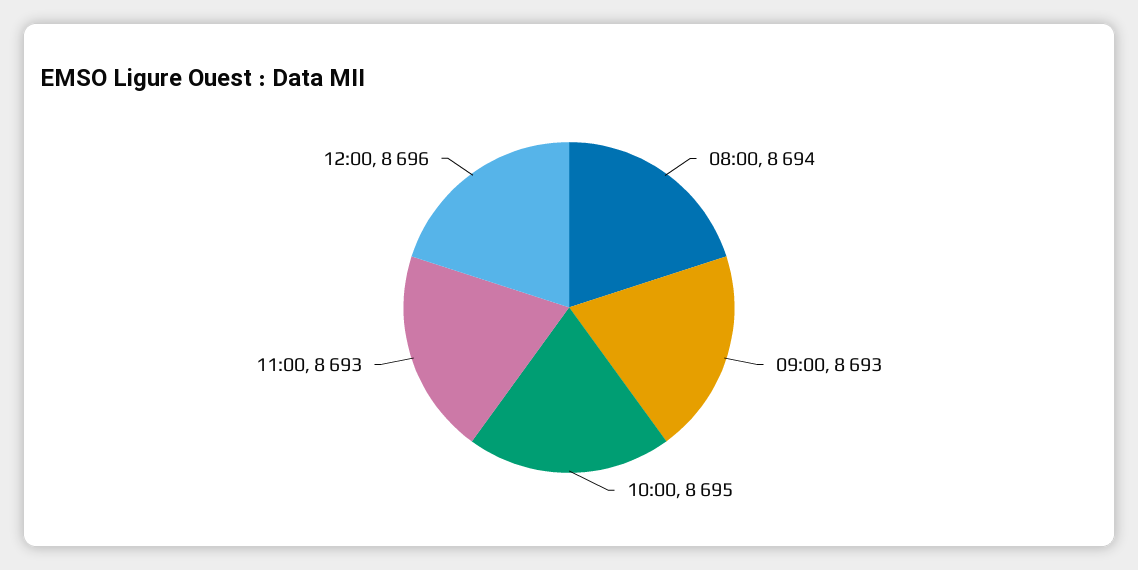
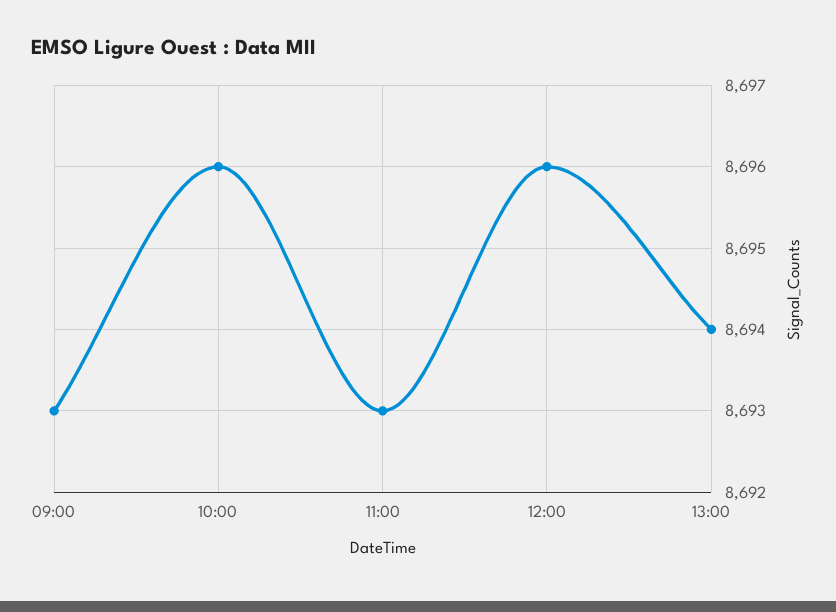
08:00: 8694 -> none
10:00: 8695 -> 8696
13:00: none -> 8694

